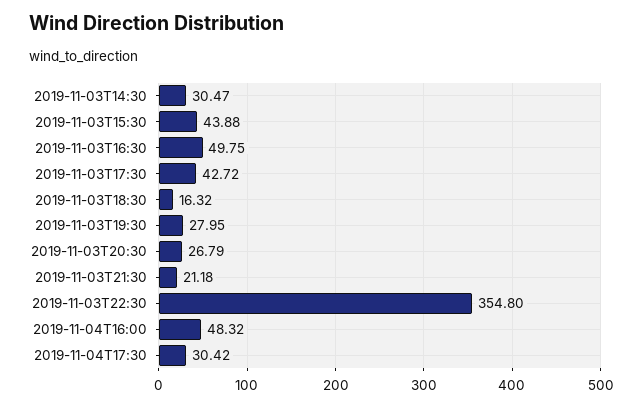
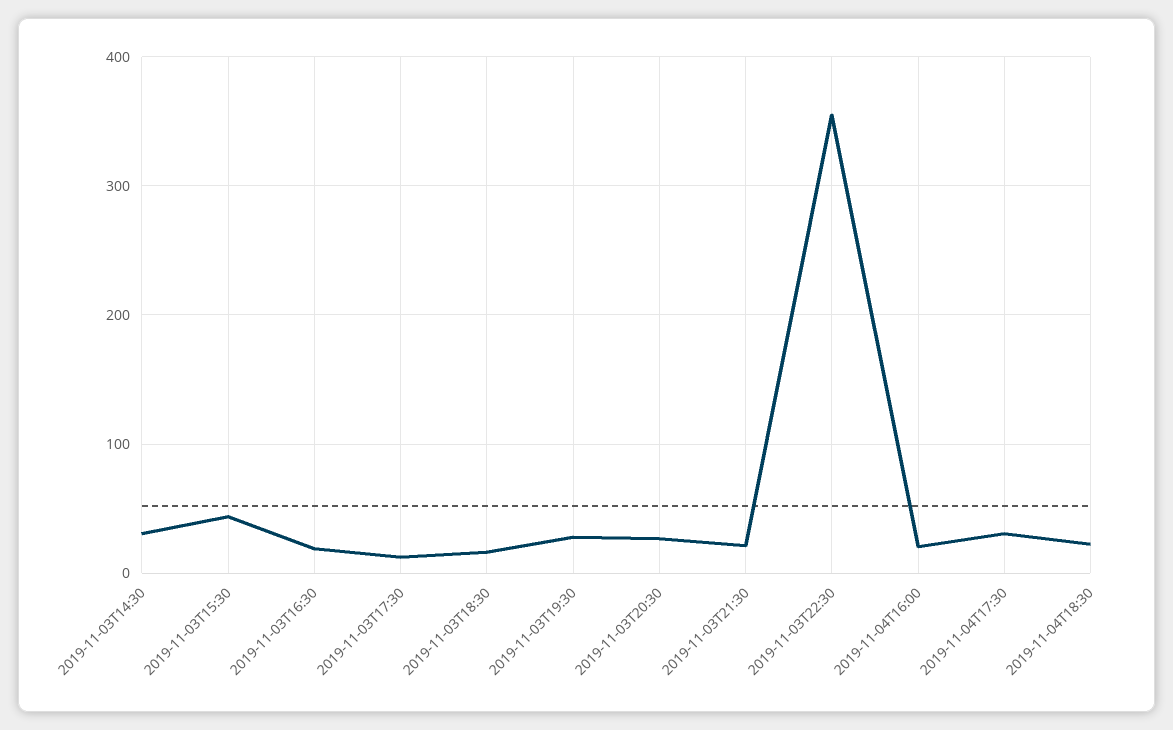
2019-11-03T16:30: 49.75 -> 20
2019-11-03T17:30: 42.72 -> 10
2019-11-04T16:00: 48.32 -> 20
2019-11-04T18:30: none -> 20

